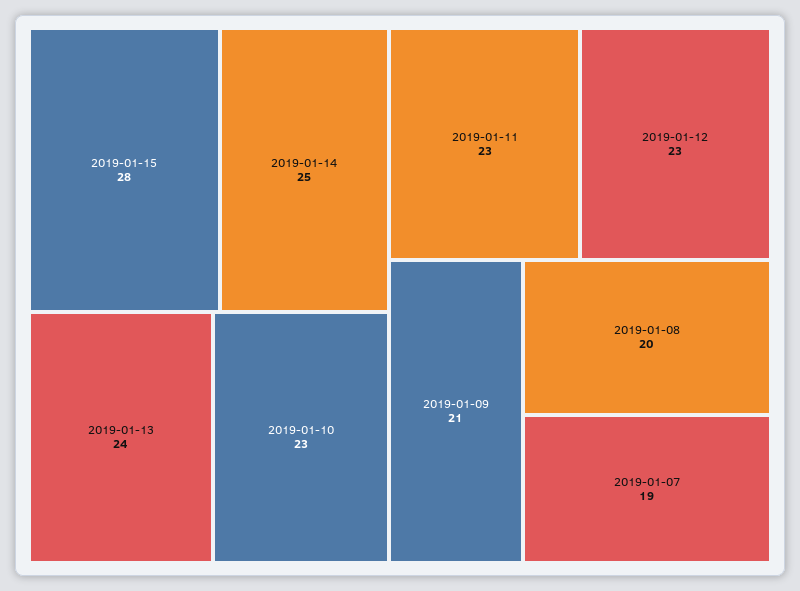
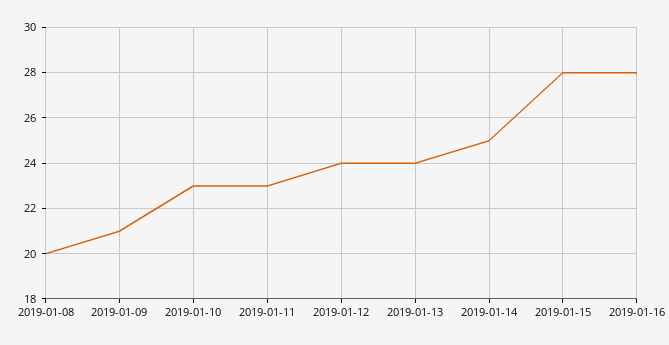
2019-01-12: 23 -> 24
2019-01-07: 19 -> none
2019-01-16: none -> 28

